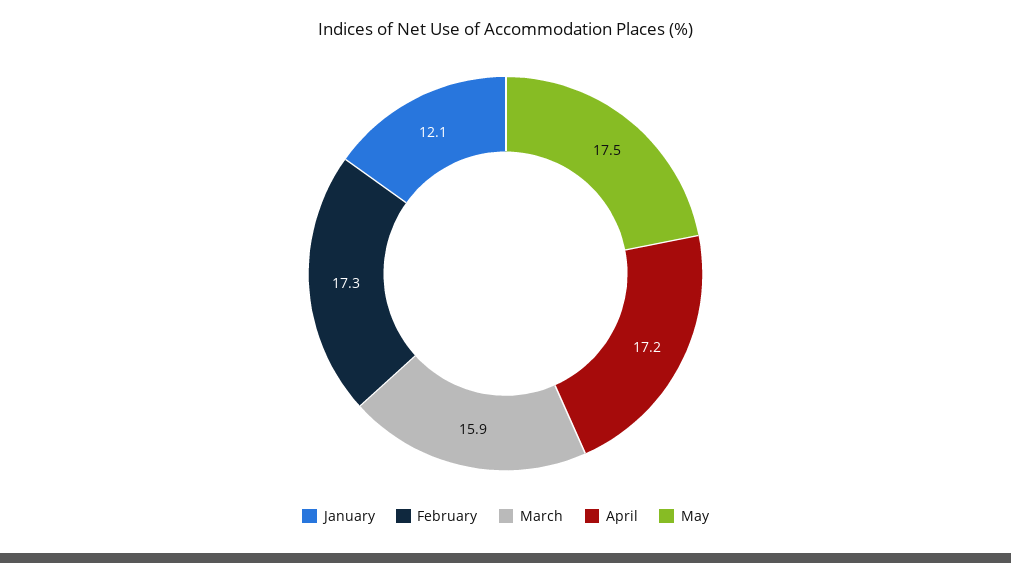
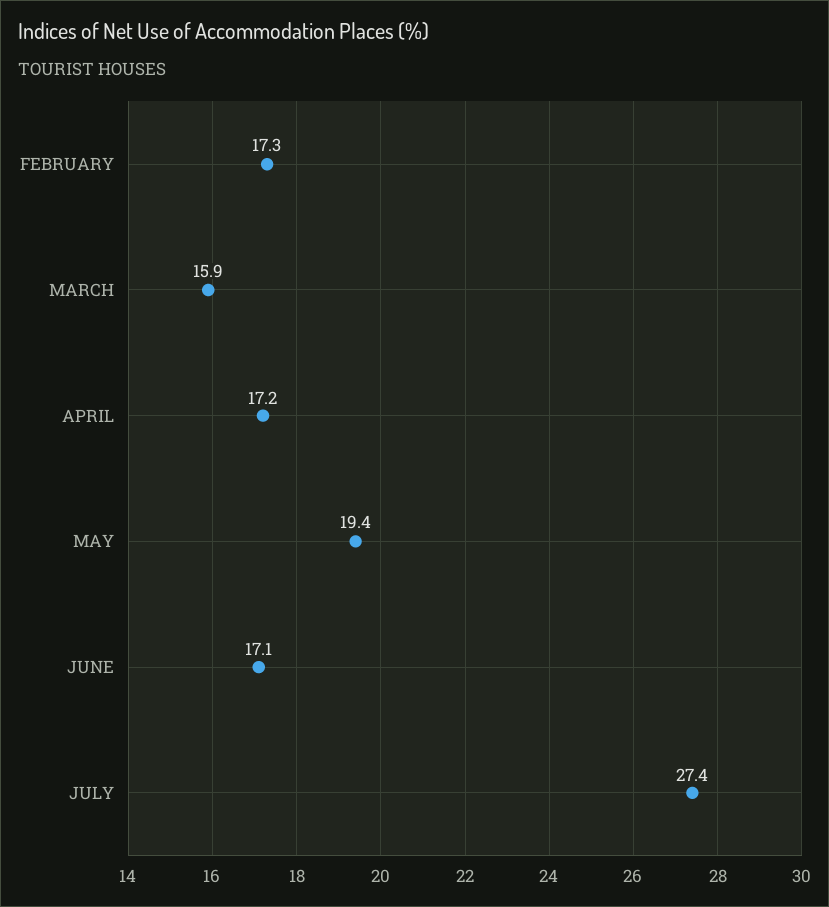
January: 12.1 -> none
May: 17.5 -> 19.4
JUNE: none -> 17.1
JULY: none -> 27.4

